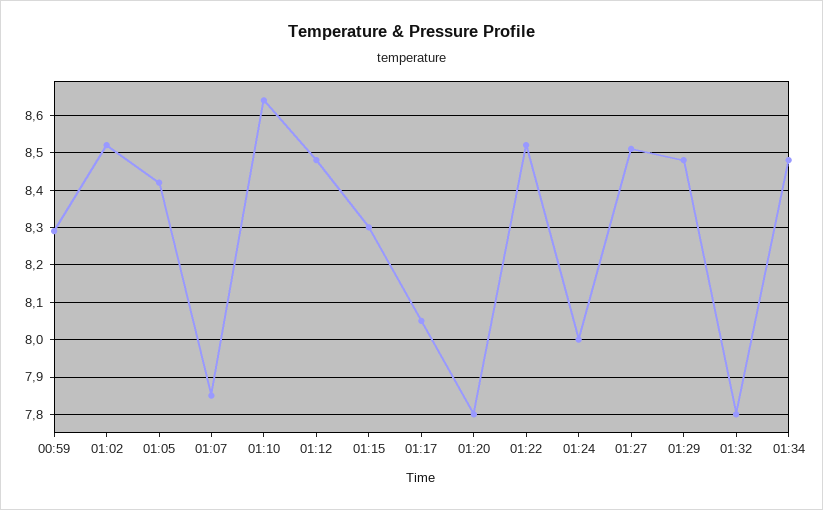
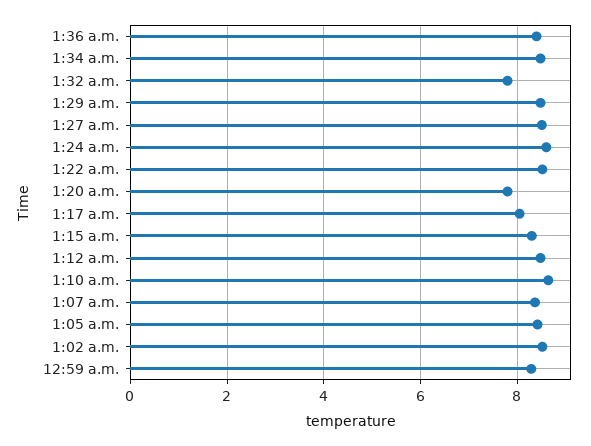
01:07: 7.85 -> 8.4
01:24: 8 -> 8.6
1:36 a.m.: none -> 8.4

